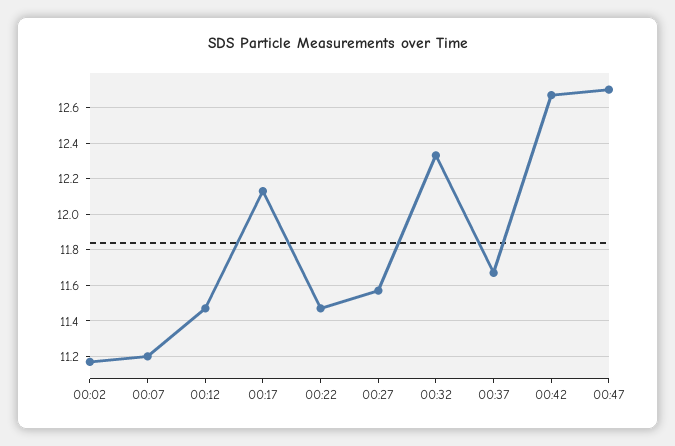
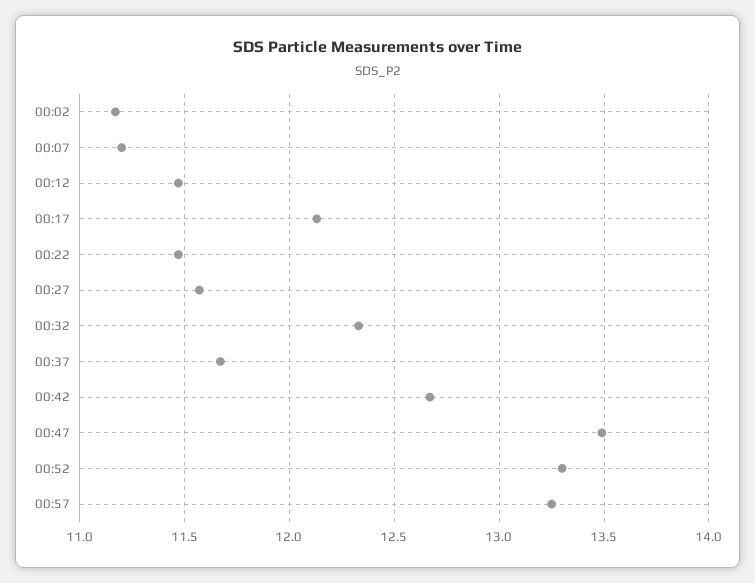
00:47: 12.7 -> 13.5
00:52: none -> 13.3
00:57: none -> 13.25

